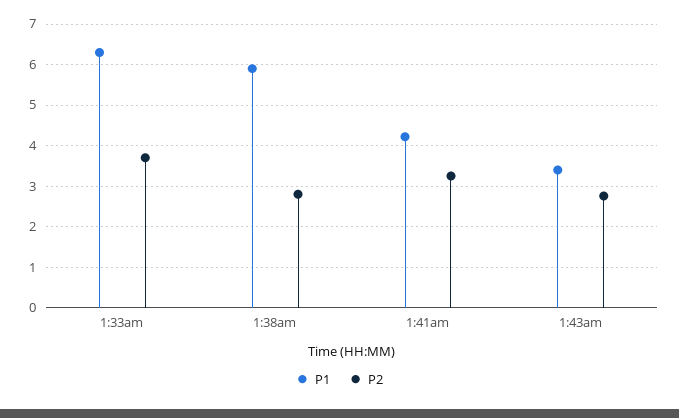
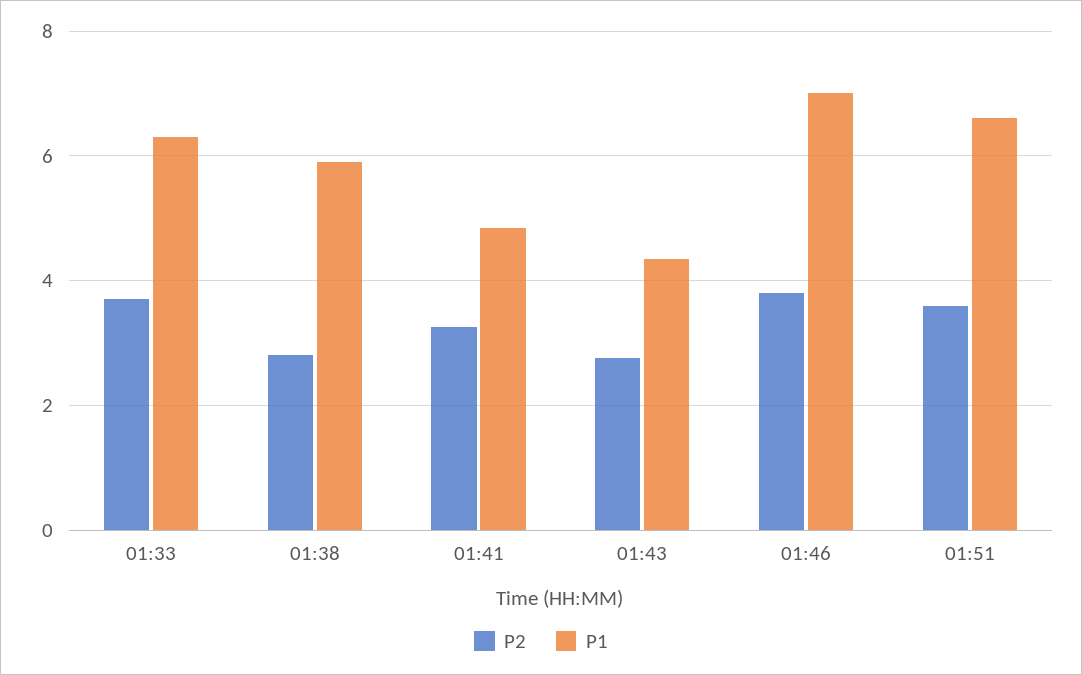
P1, 1:41am: 4.2 -> 4.8
P1, 1:43am: 3.4 -> 4.4
P2, 01:46: none -> 3.8
P1, 01:46: none -> 7
P2, 01:51: none -> 3.6
P1, 01:51: none -> 6.6

